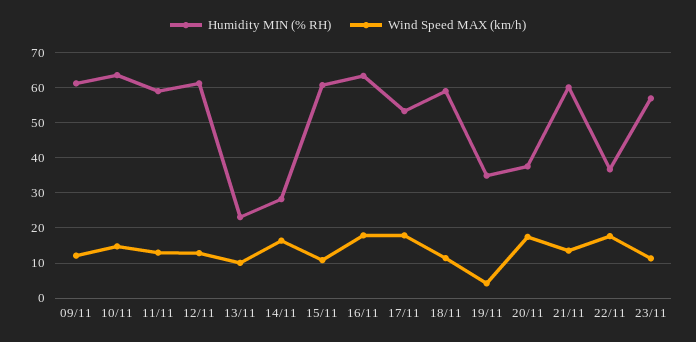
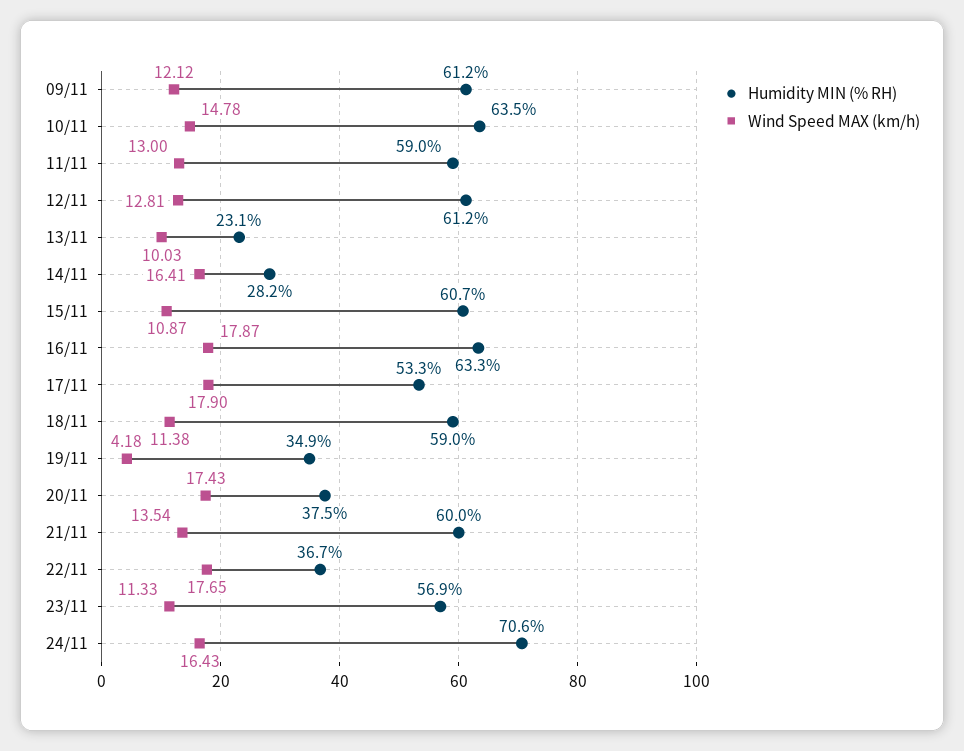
Humidity MIN (% RH), 24/11: none -> 70.6
Wind Speed MAX (km/h), 24/11: none -> 16.43

